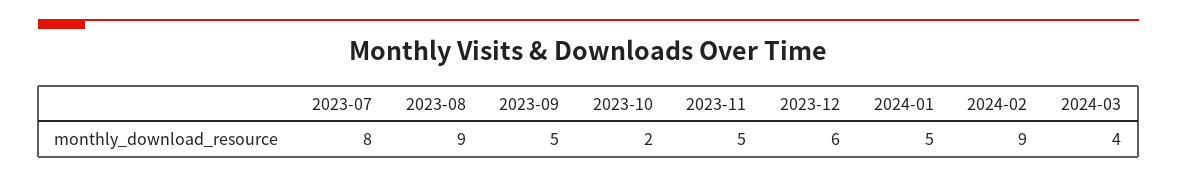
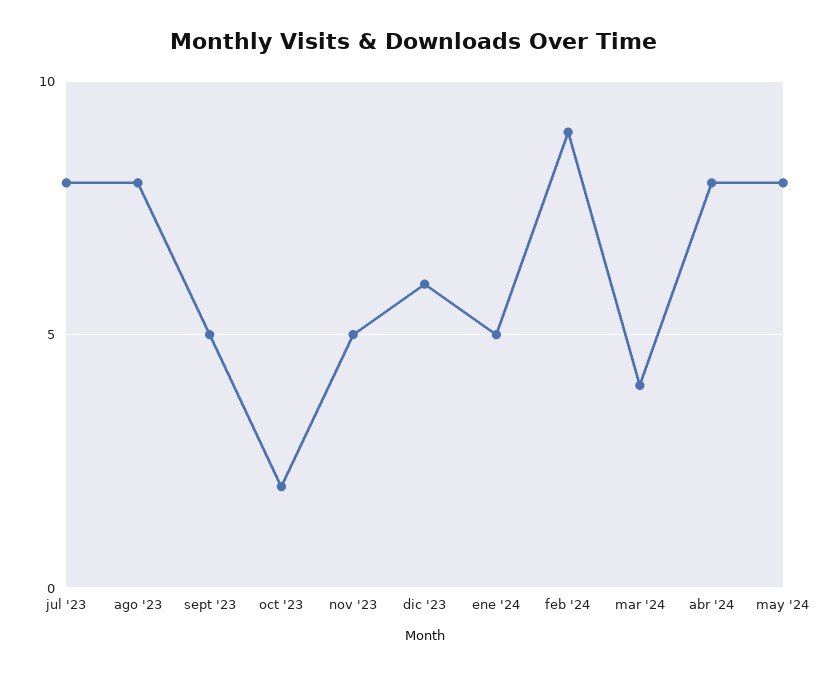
2023-08: 9 -> 8
abr '24: none -> 8
may '24: none -> 8

